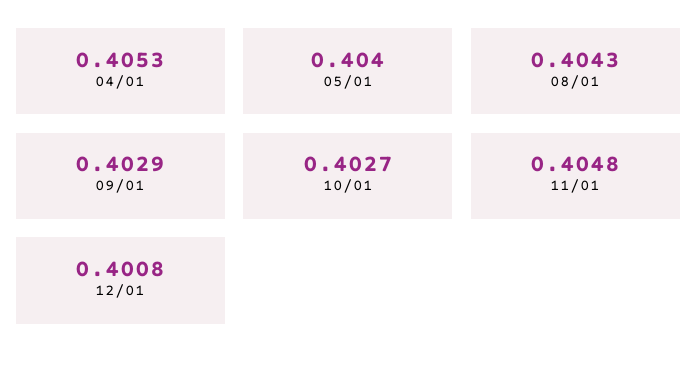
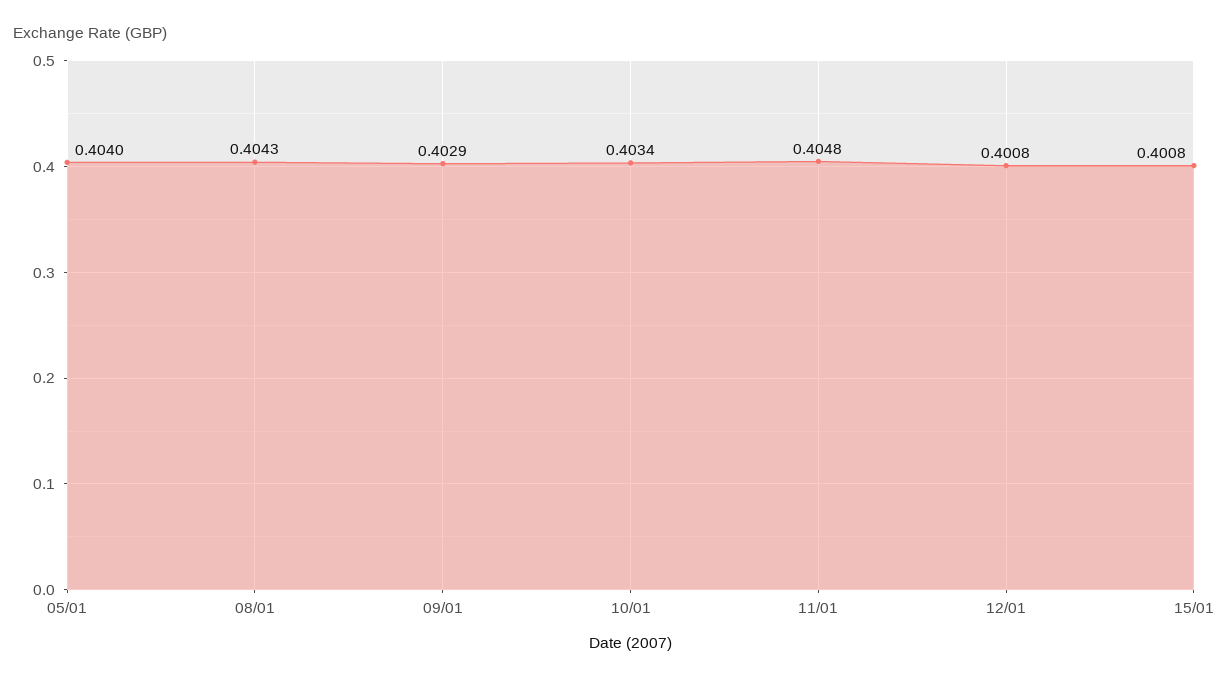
04/01: 0.4053 -> none
10/01: 0.4027 -> 0.4034
15/01: none -> 0.4008

